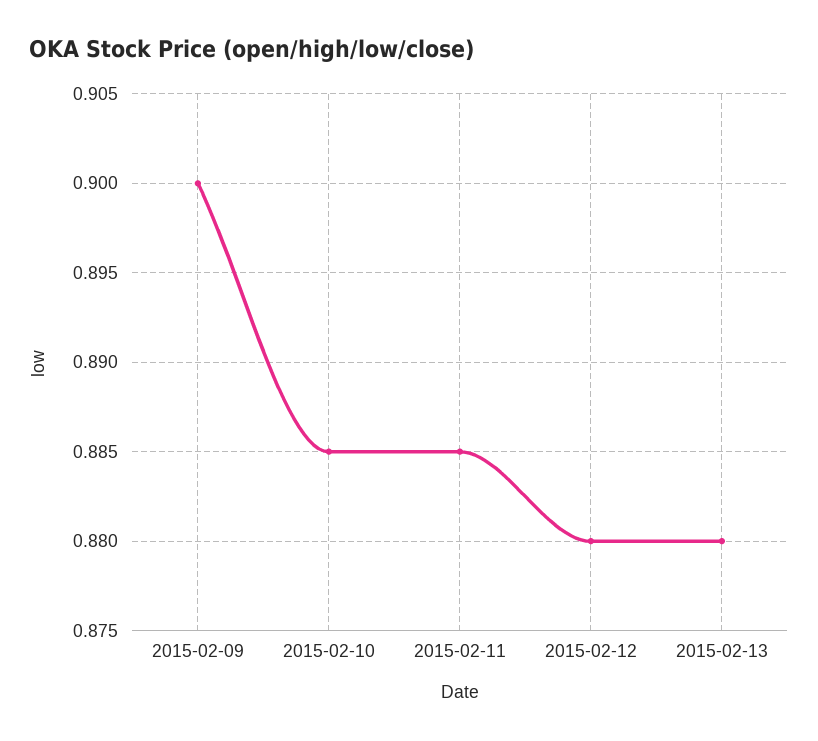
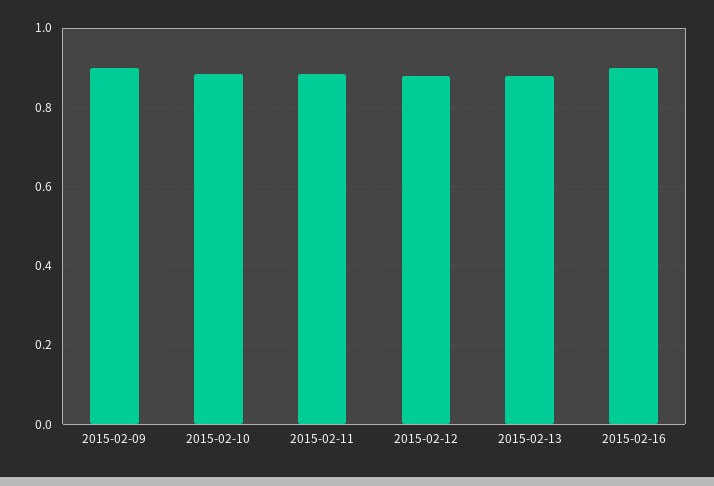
2015-02-16: none -> 0.9

